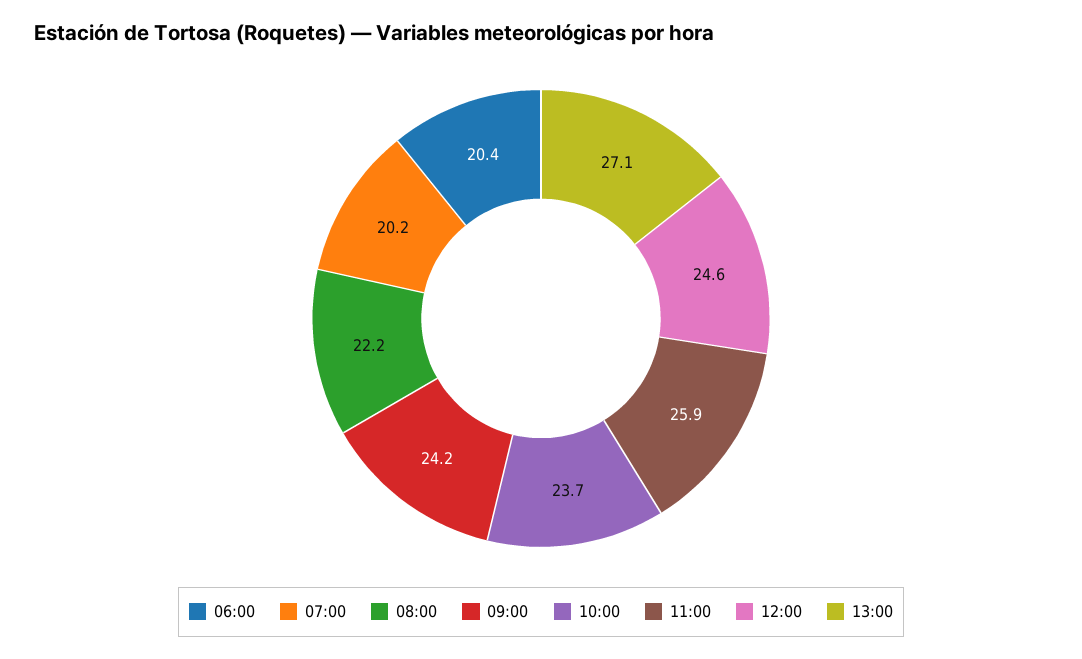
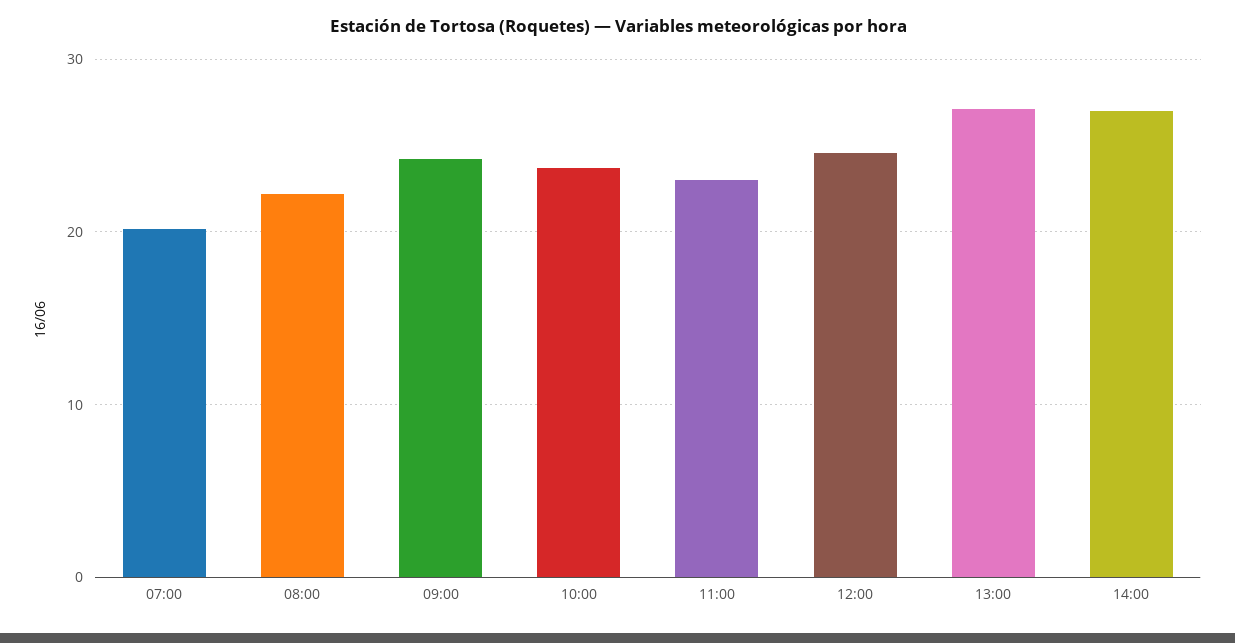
06:00: 20.4 -> none
11:00: 25.9 -> 23
14:00: none -> 27

